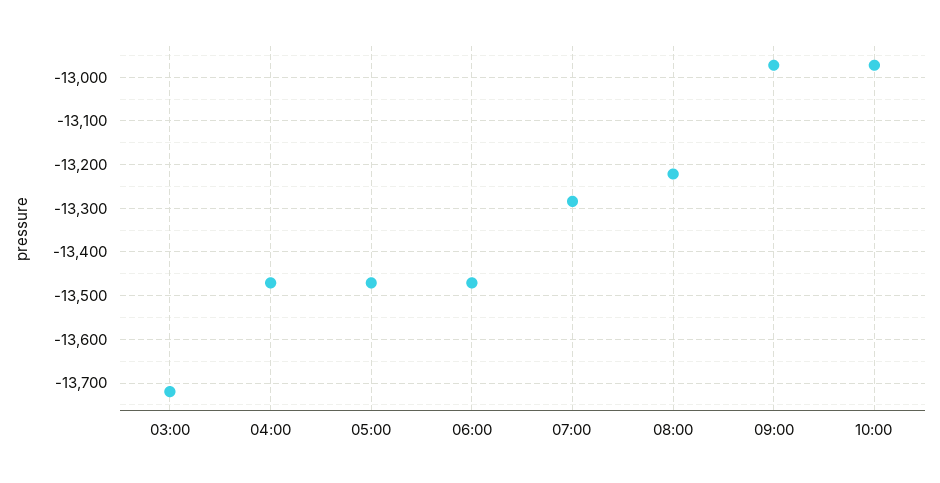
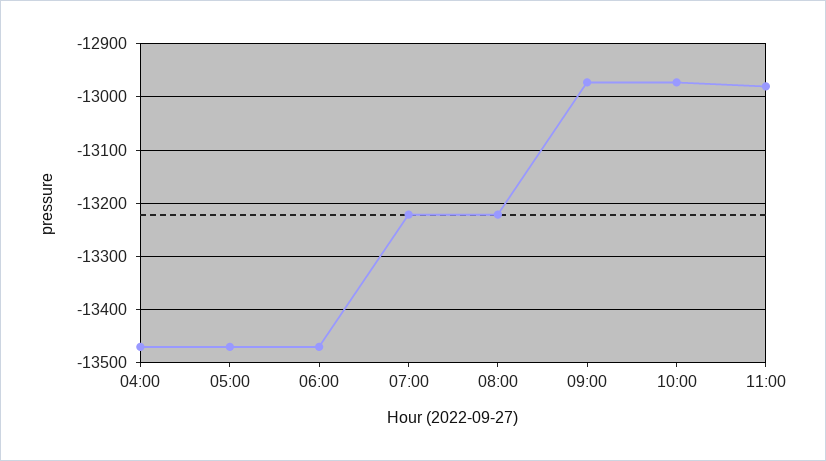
03:00: -13720 -> none
07:00: -13280 -> -13220
11:00: none -> -12980

